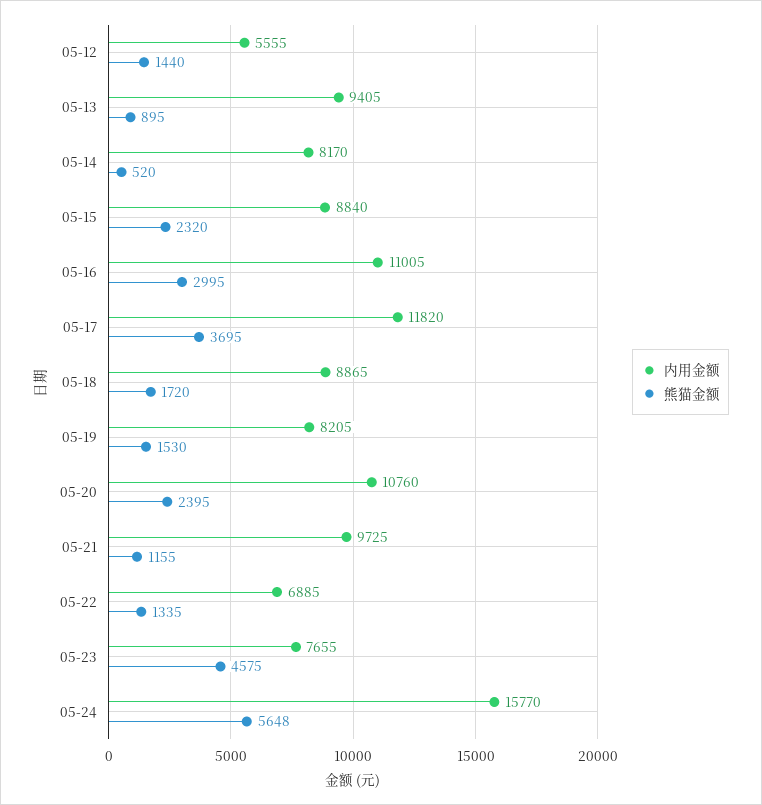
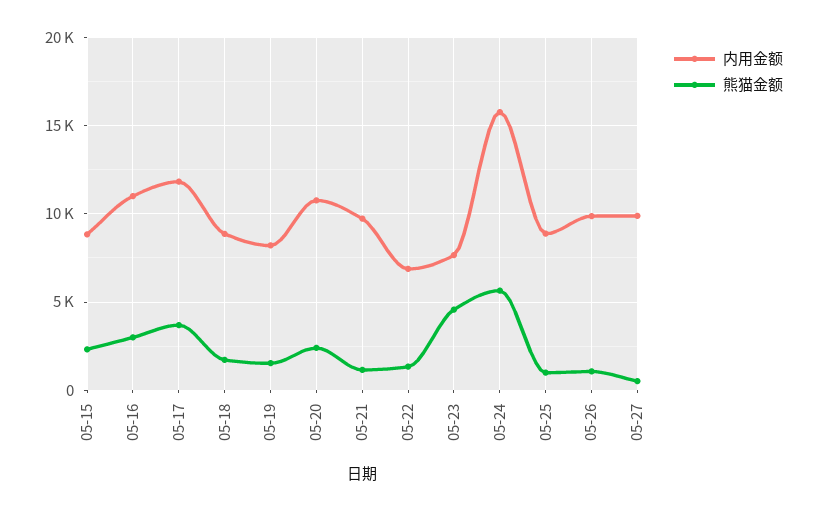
内用金额, 05-12: 5555 -> none
熊猫金额, 05-12: 1440 -> none
内用金额, 05-13: 9405 -> none
熊猫金额, 05-13: 895 -> none
内用金额, 05-14: 8170 -> none
熊猫金额, 05-14: 520 -> none
内用金额, 05-25: none -> 9000
熊猫金额, 05-25: none -> 1000
内用金额, 05-26: none -> 10000
熊猫金额, 05-26: none -> 1000
内用金额, 05-27: none -> 10000
熊猫金额, 05-27: none -> 500

